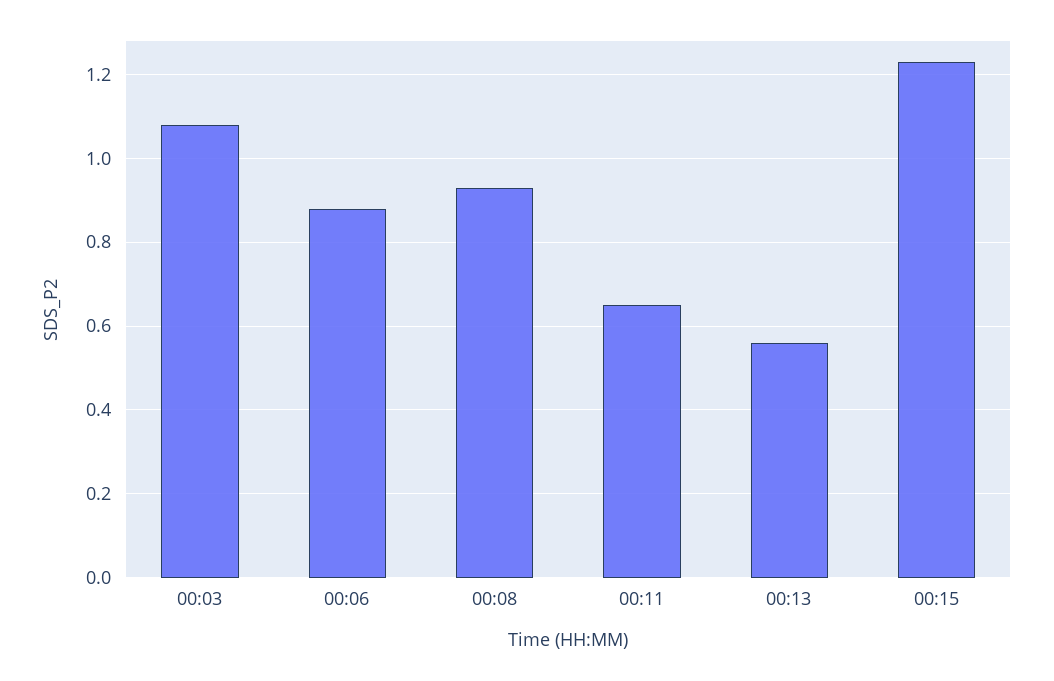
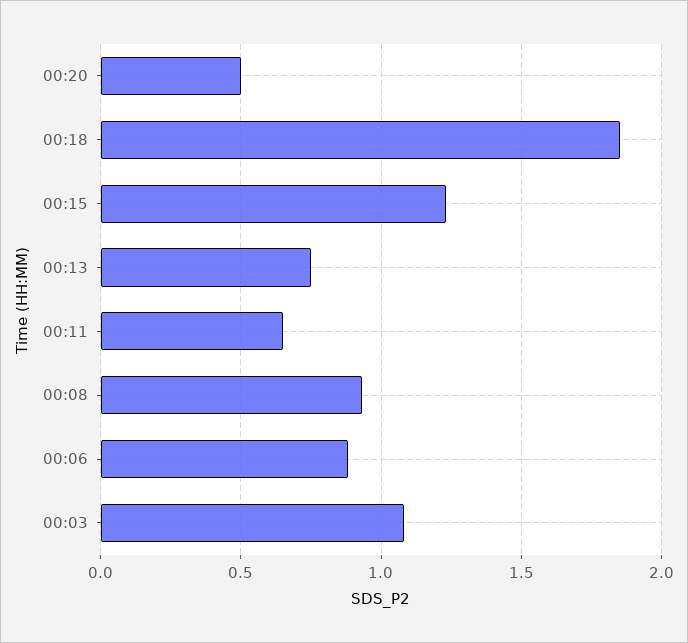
00:13: 0.55 -> 0.75
00:20: none -> 0.5
00:18: none -> 1.85

